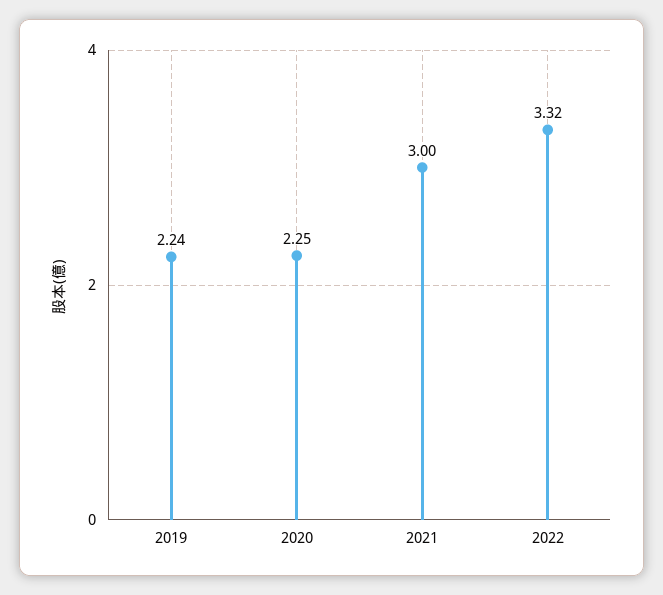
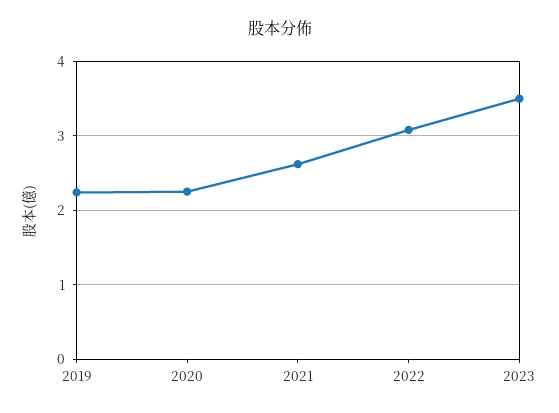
2021: 3 -> 2.6
2022: 3.32 -> 3.1
2023: none -> 3.5

